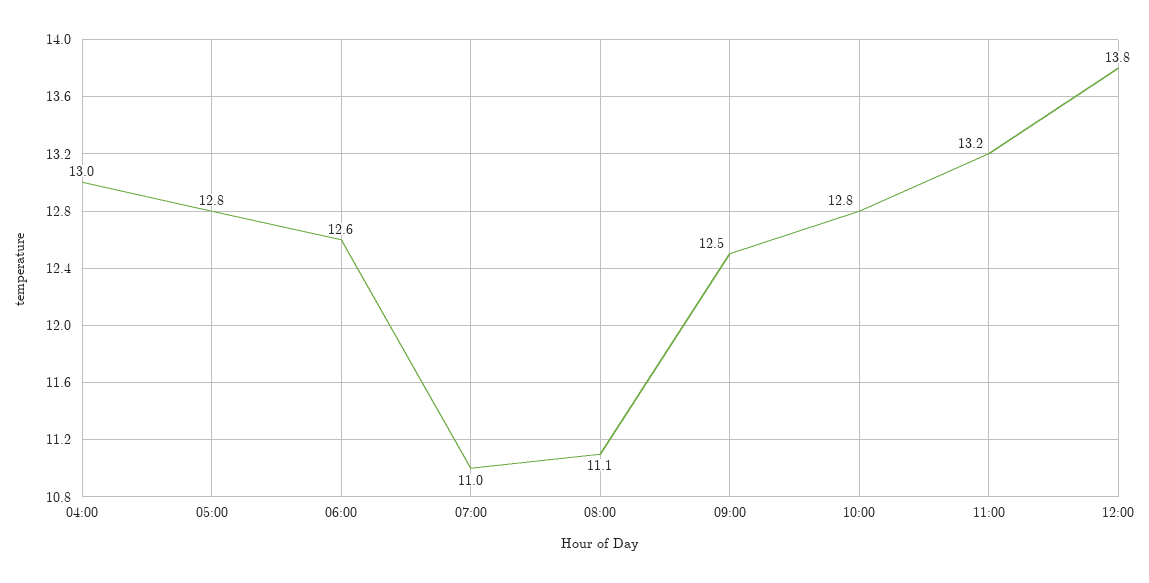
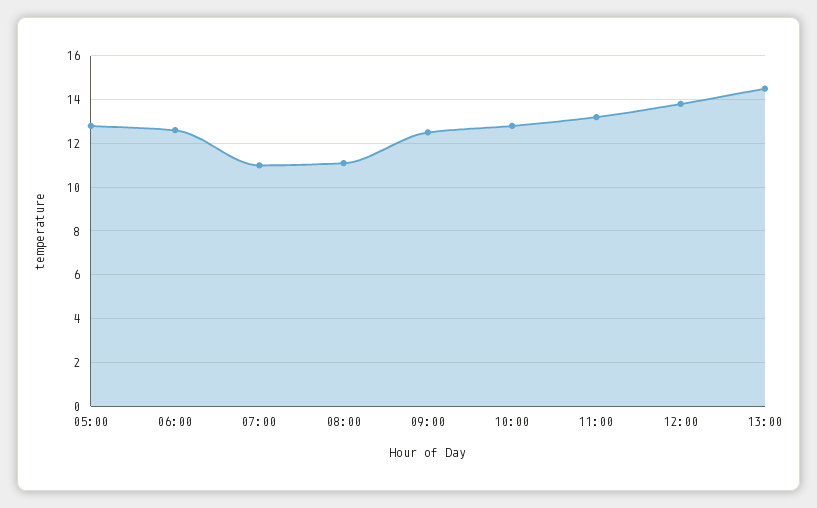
04:00: 13 -> none
13:00: none -> 14.5

